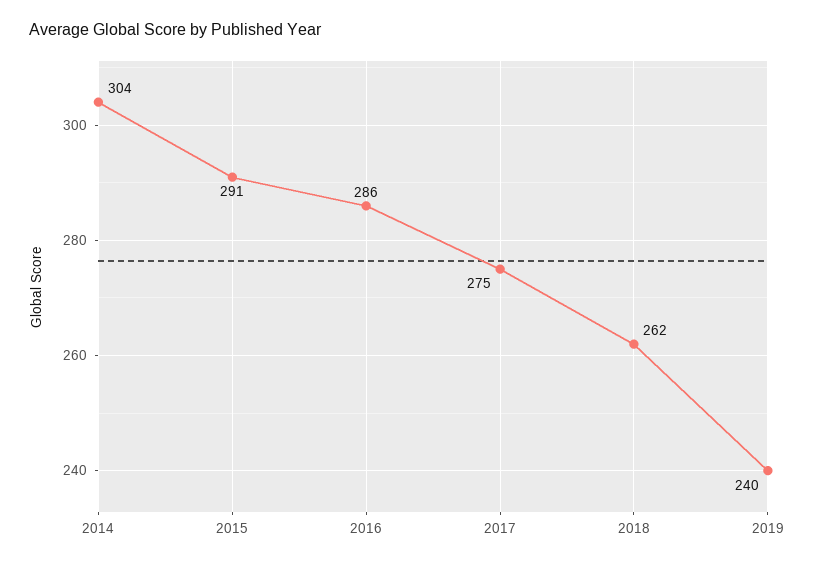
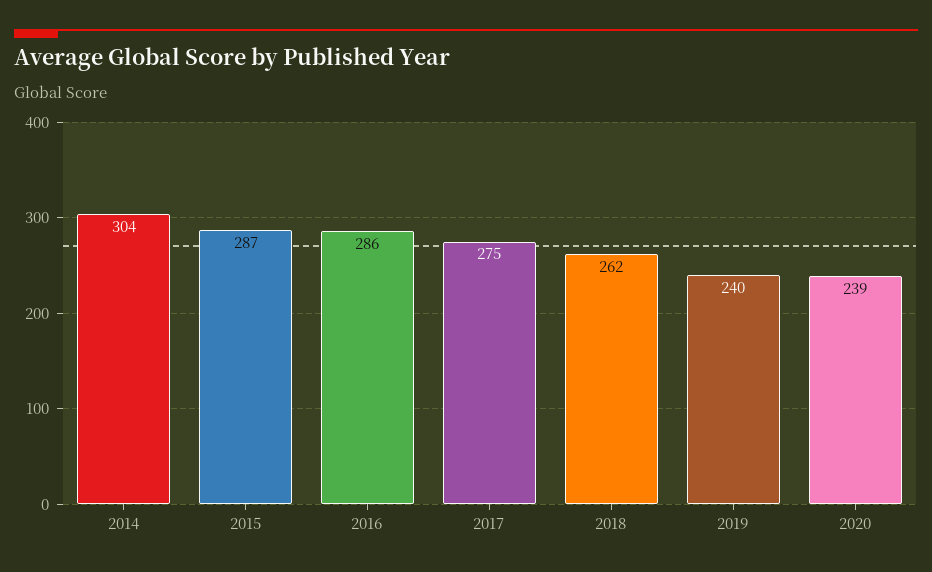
2015: 291 -> 287
2020: none -> 239

